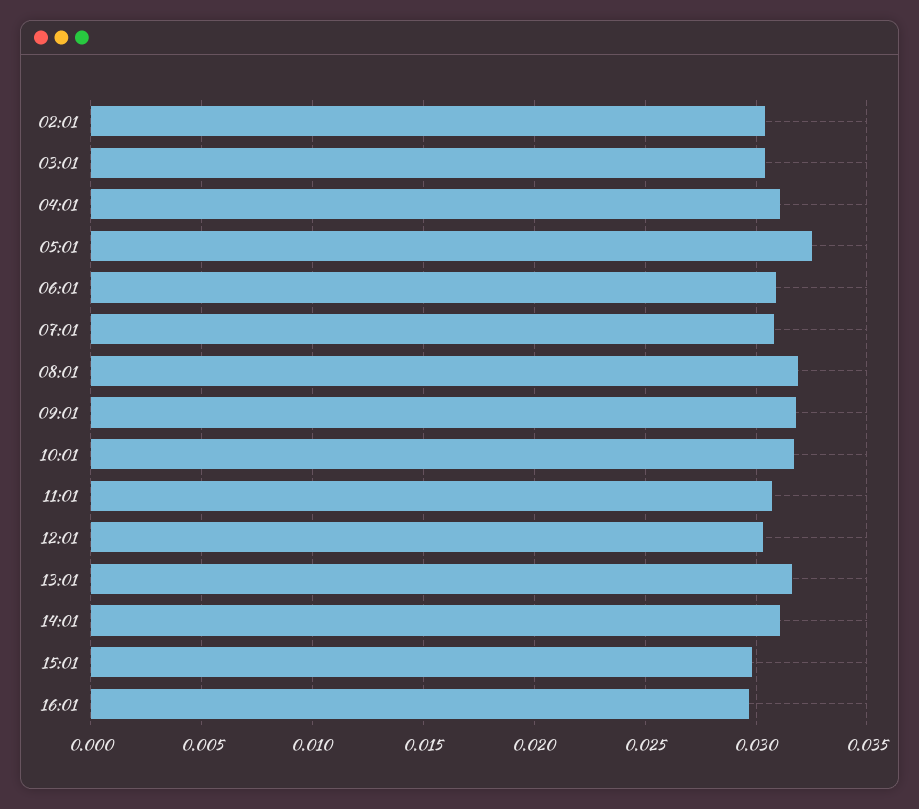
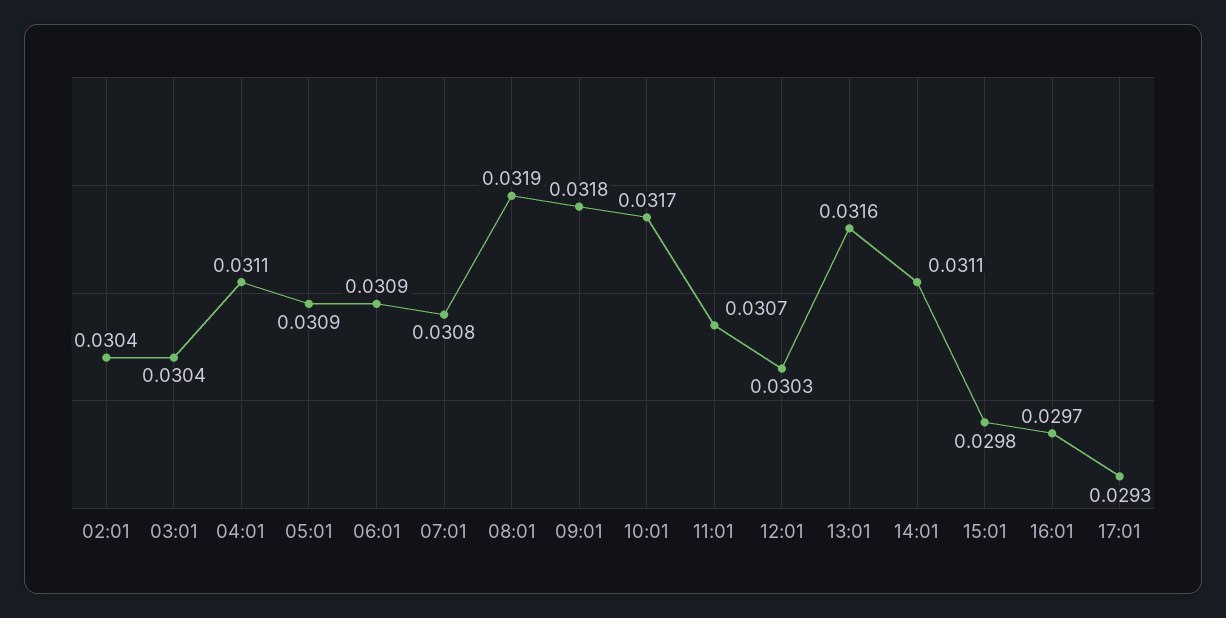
05:01: 0.0325 -> 0.0309
17:01: none -> 0.0293

